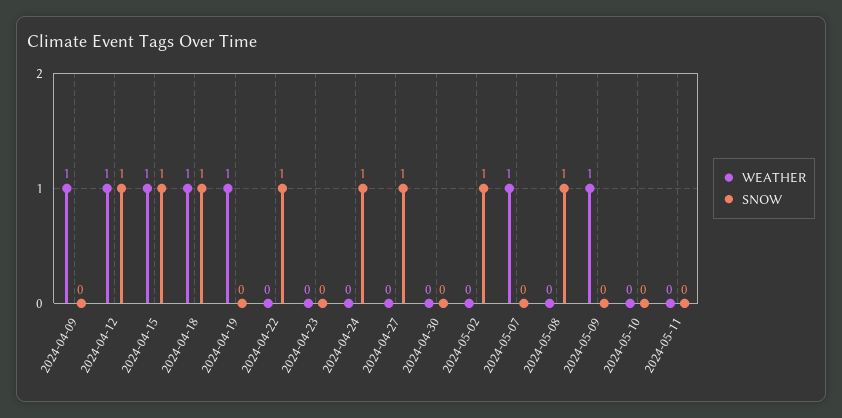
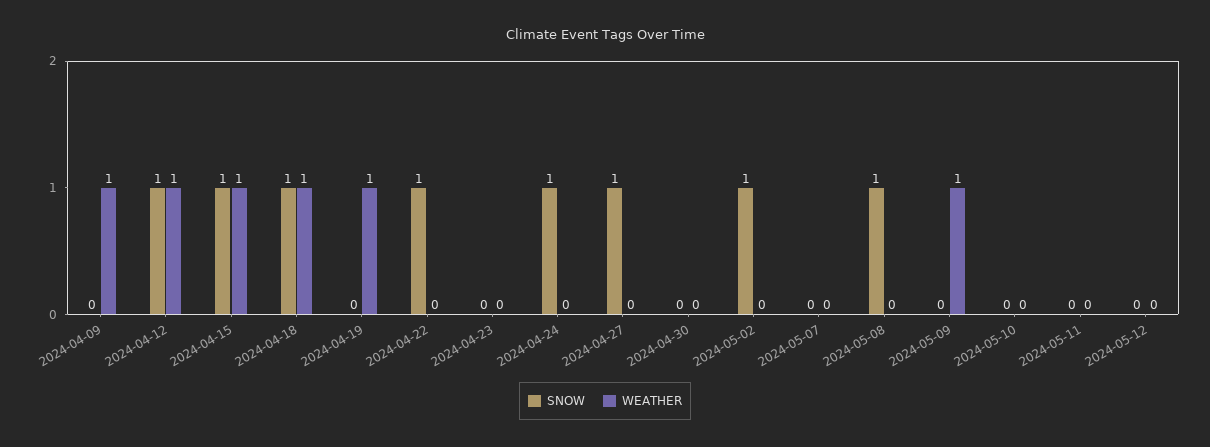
WEATHER, 2024-05-07: 1 -> 0
SNOW, 2024-05-12: none -> 0
WEATHER, 2024-05-12: none -> 0

